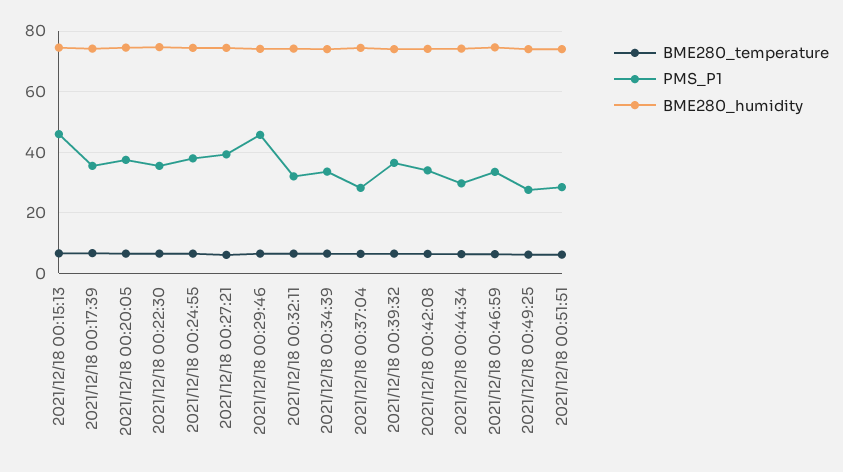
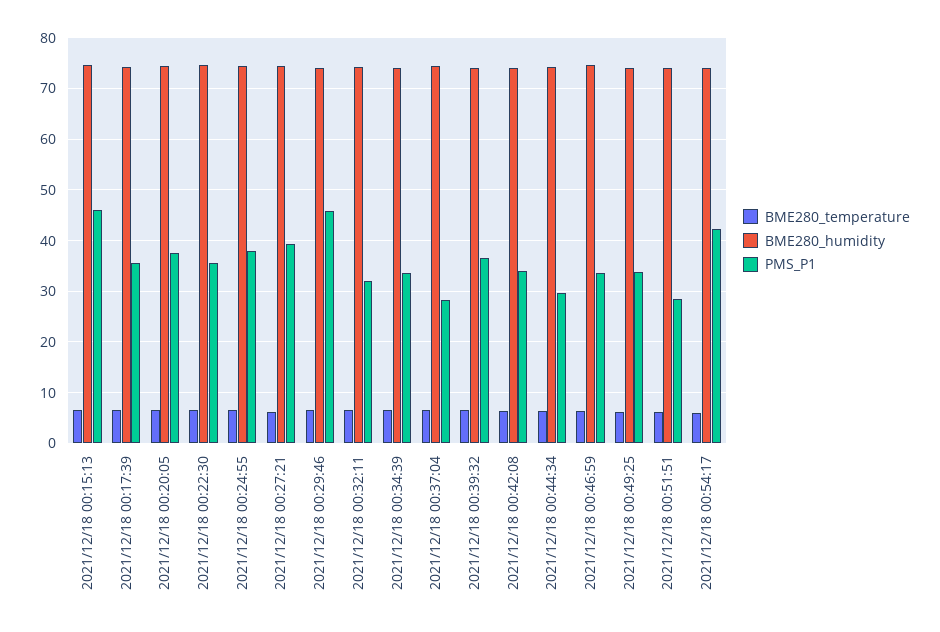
PMS_P1, 2021/12/18 00:49:25: 28 -> 34
BME280_temperature, 2021/12/18 00:54:17: none -> 6
BME280_humidity, 2021/12/18 00:54:17: none -> 74
PMS_P1, 2021/12/18 00:54:17: none -> 42

